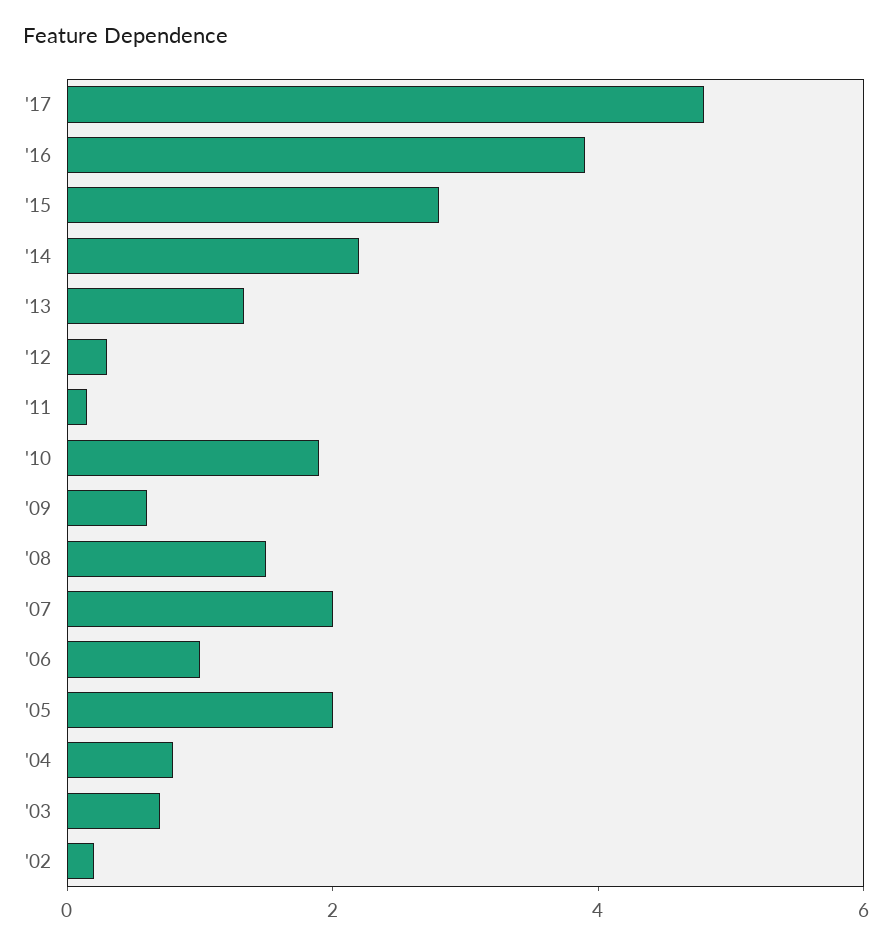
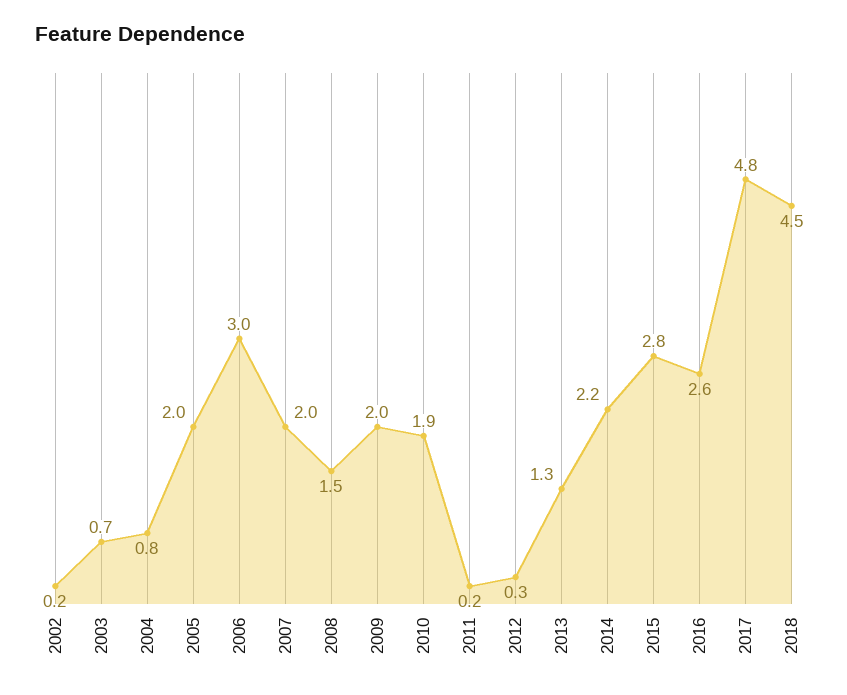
'16: 4 -> 2.6
'09: 0.5 -> 2
'06: 1 -> 3
2018: none -> 4.5

